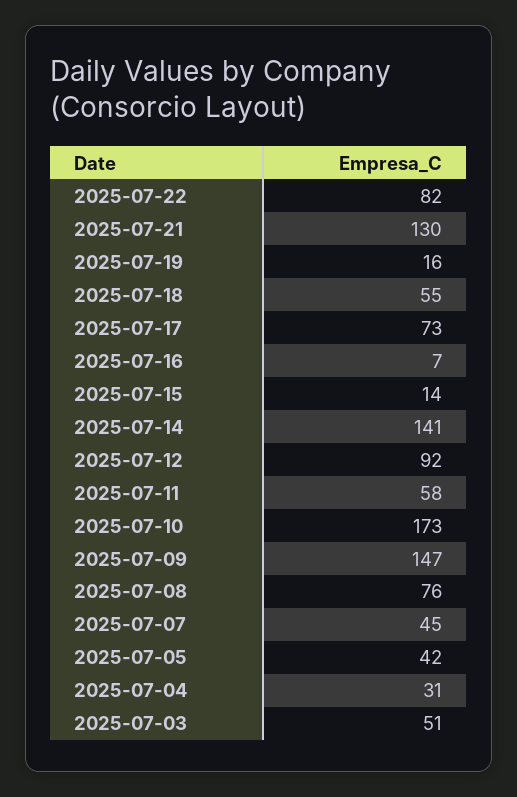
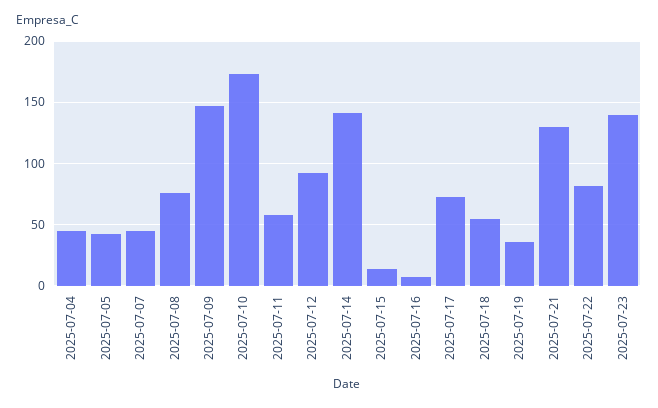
2025-07-19: 16 -> 35
2025-07-04: 31 -> 45
2025-07-03: 51 -> none
2025-07-23: none -> 140

